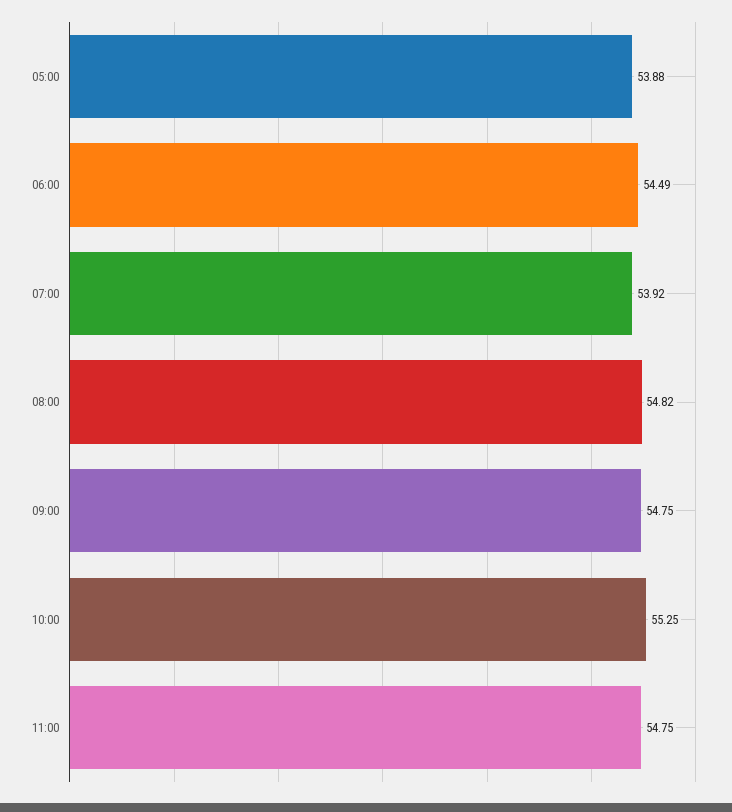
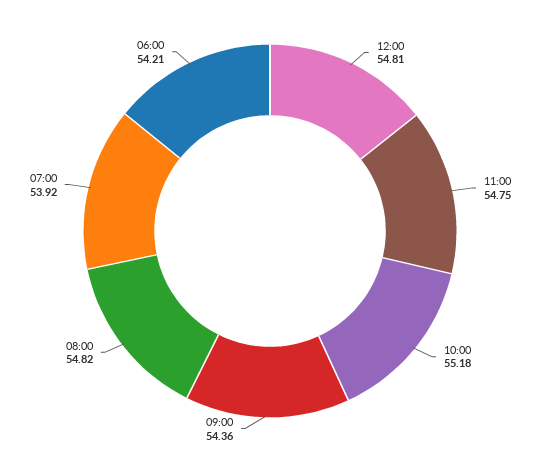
05:00: 53.88 -> none
06:00: 54.49 -> 54.21
09:00: 54.75 -> 54.36
10:00: 55.25 -> 55.18
12:00: none -> 54.81

